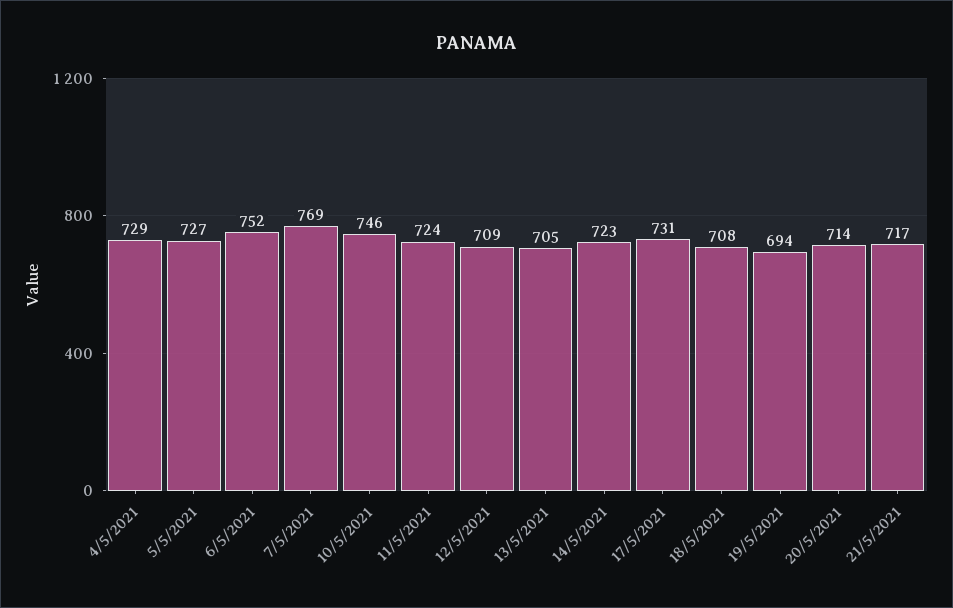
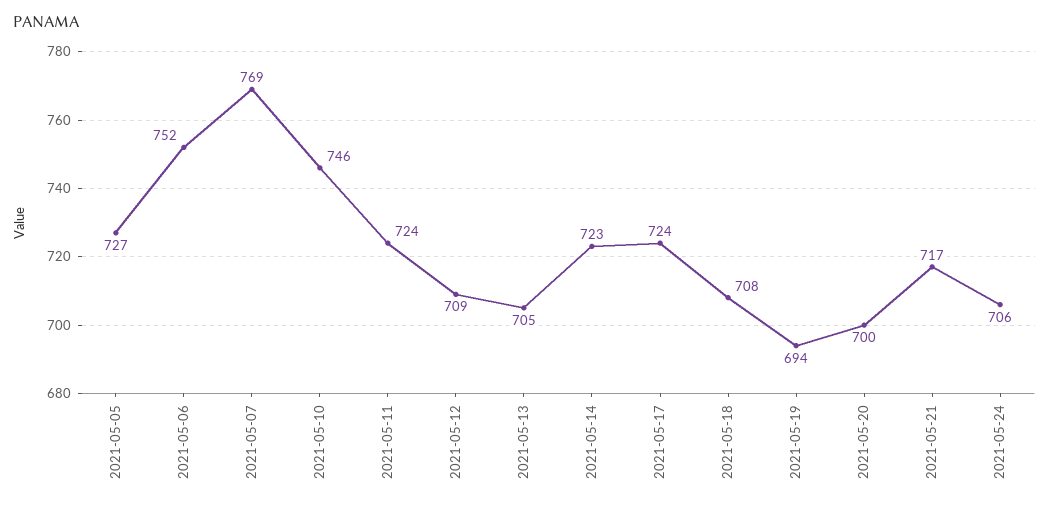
4/5/2021: 729 -> none
17/5/2021: 731 -> 724
20/5/2021: 714 -> 700
2021-05-24: none -> 706

